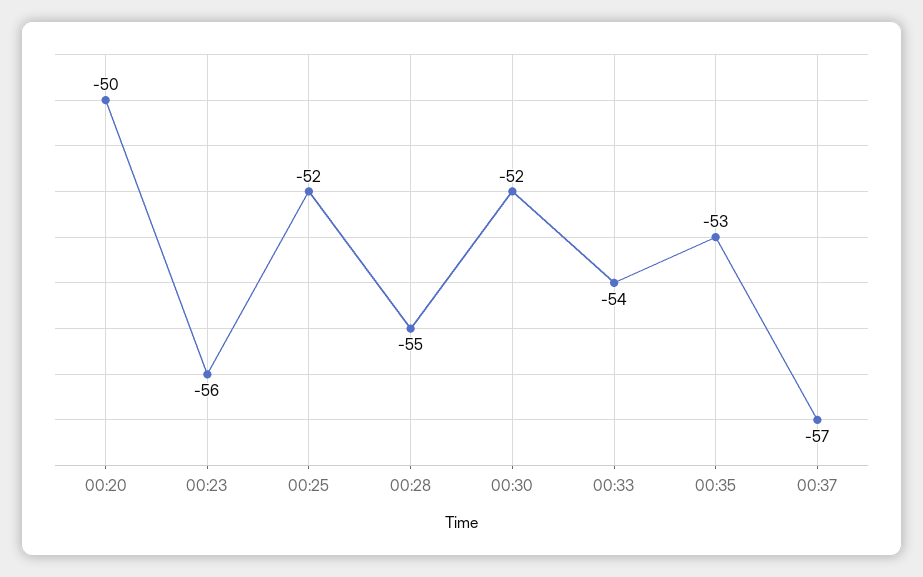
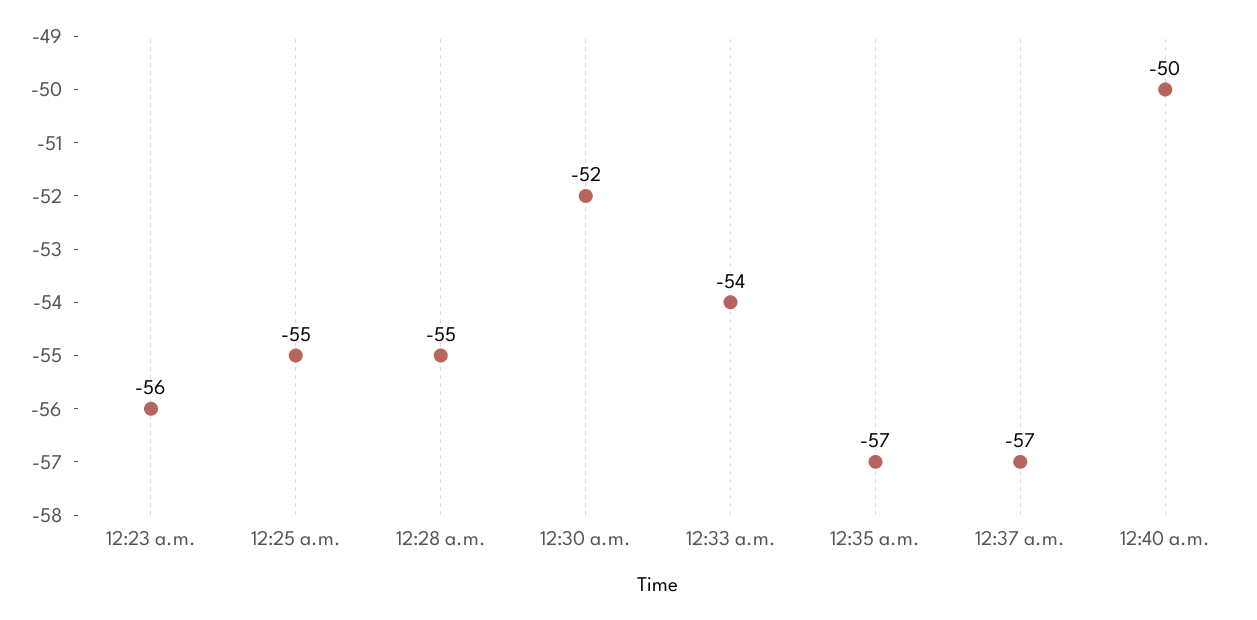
00:20: -50 -> none
00:25: -52 -> -55
00:35: -53 -> -57
12:40 a.m.: none -> -50

